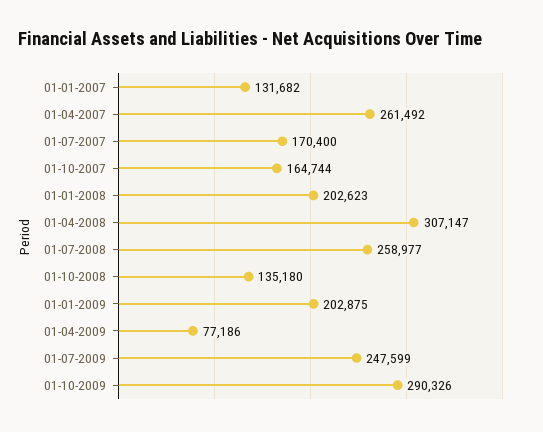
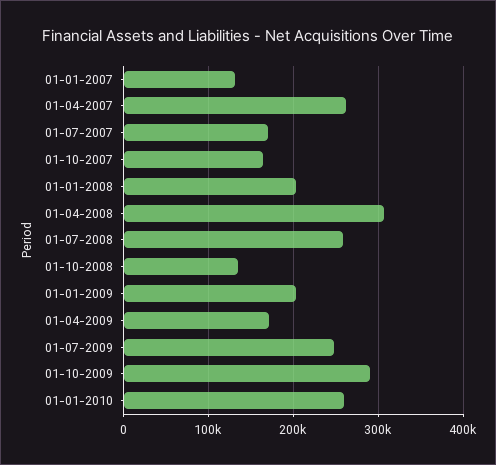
01-04-2009: 77186 -> 170000
01-01-2010: none -> 260000

